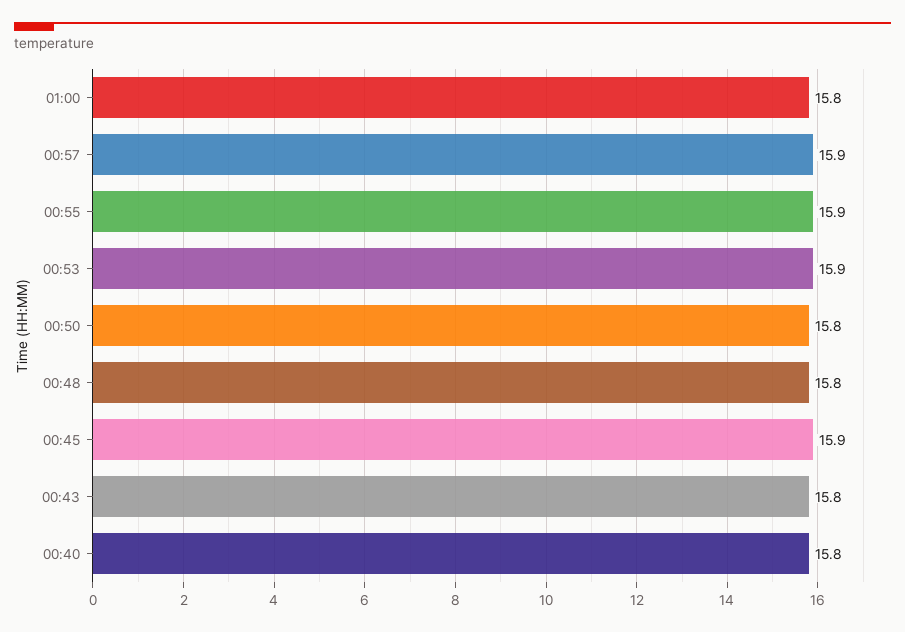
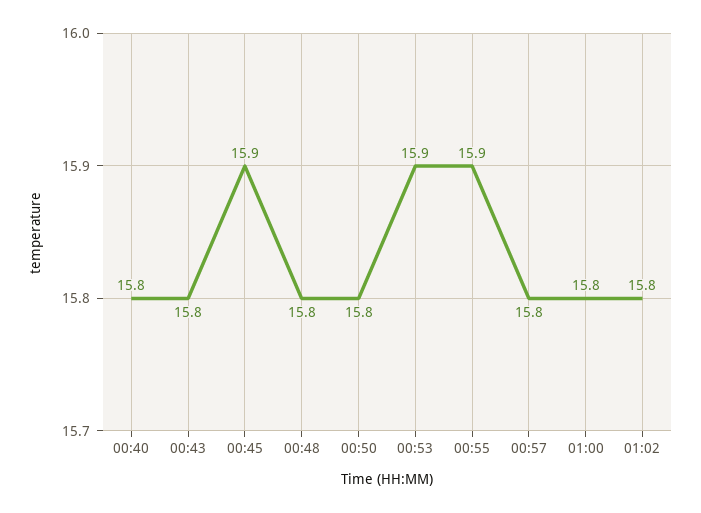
00:57: 15.9 -> 15.8
01:02: none -> 15.8

